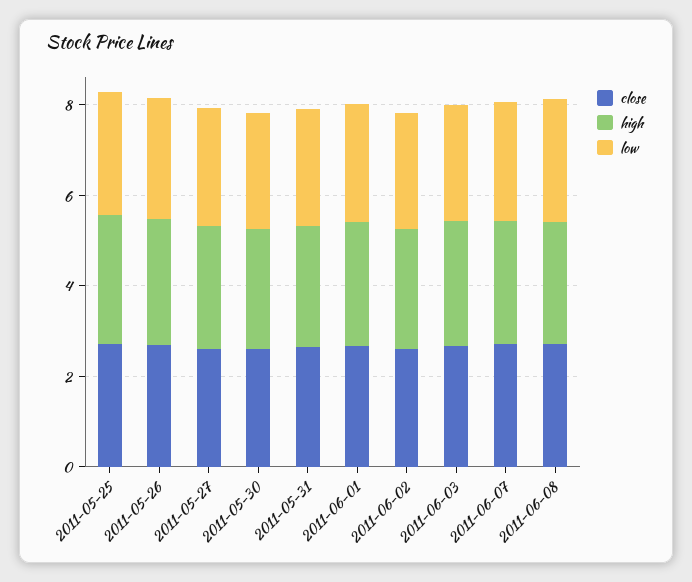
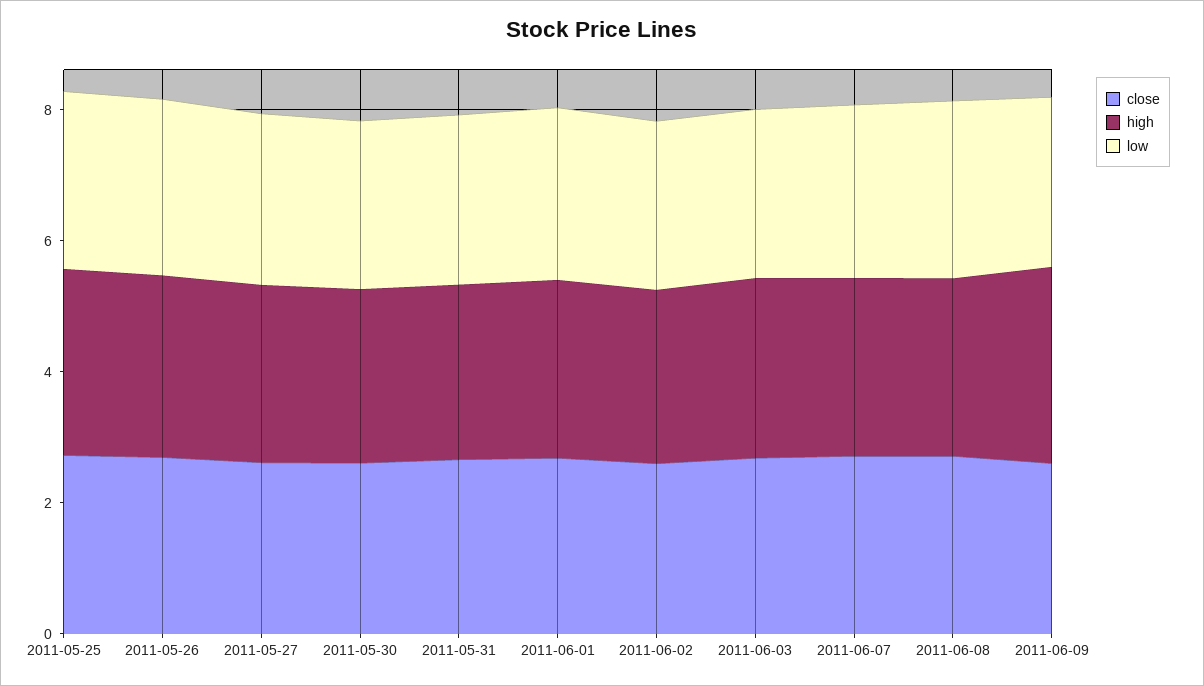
close, 2011-06-09: none -> 2.5
high, 2011-06-09: none -> 3
low, 2011-06-09: none -> 2.5

